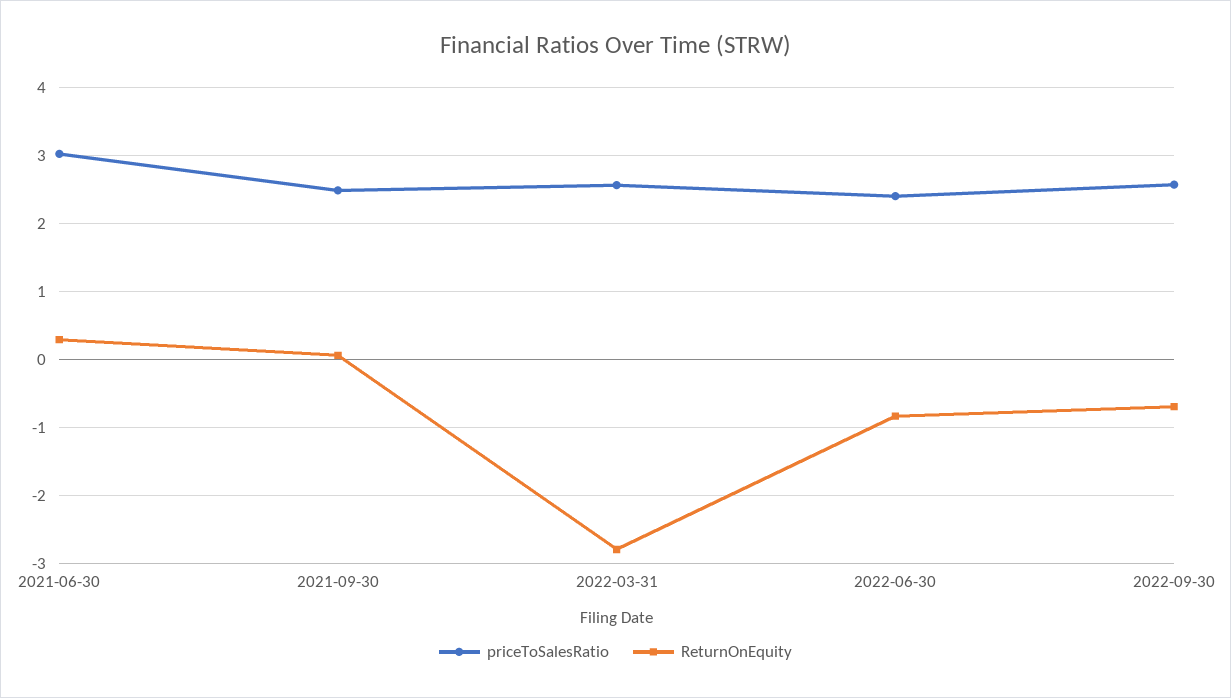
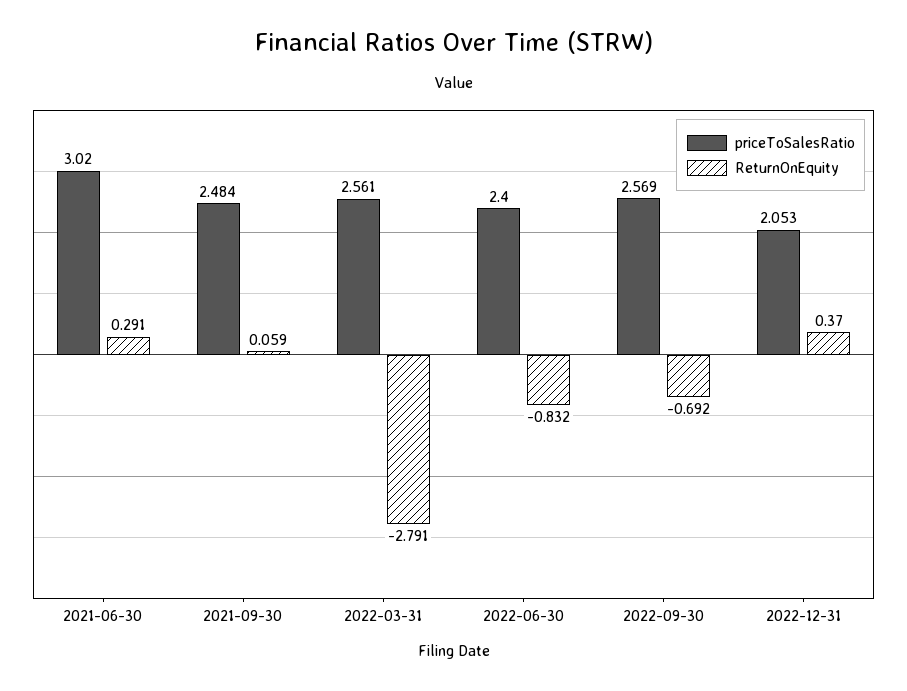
priceToSalesRatio, 2022-12-31: none -> 2.053
ReturnOnEquity, 2022-12-31: none -> 0.37

